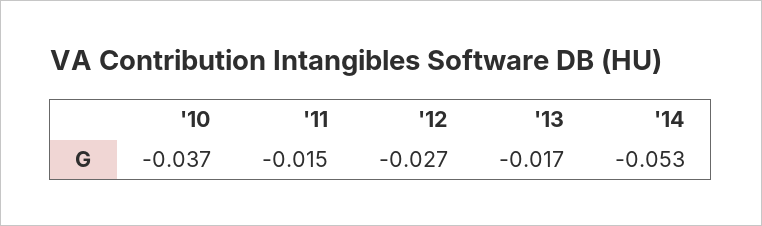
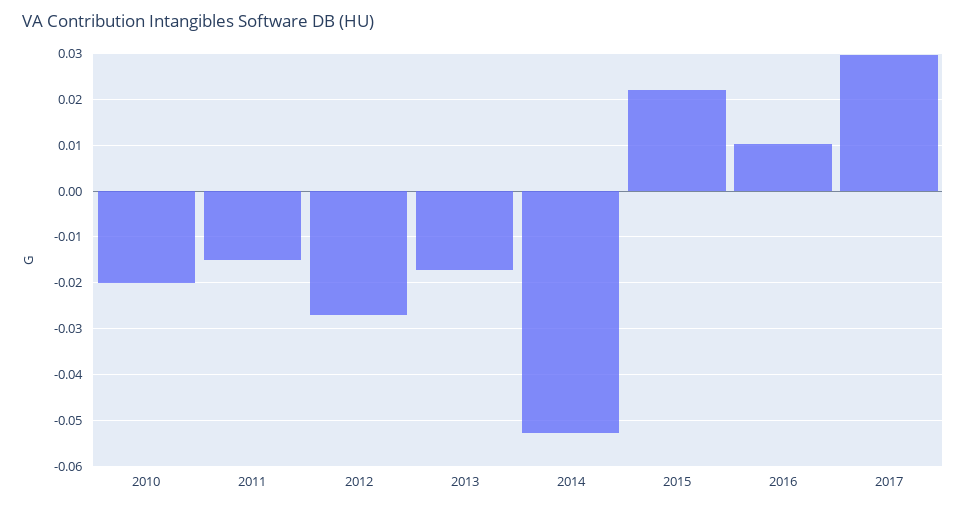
'10: -0.037 -> -0.02
2015: none -> 0.022
2016: none -> 0.01
2017: none -> 0.03

